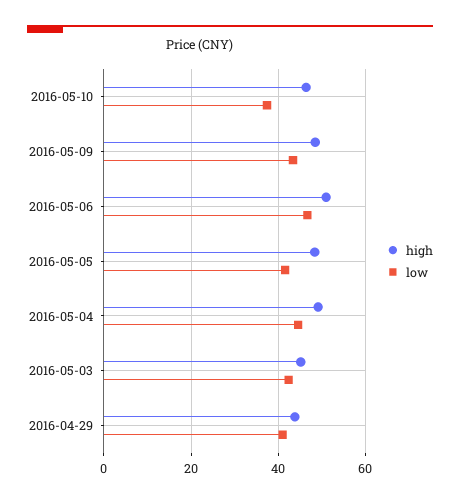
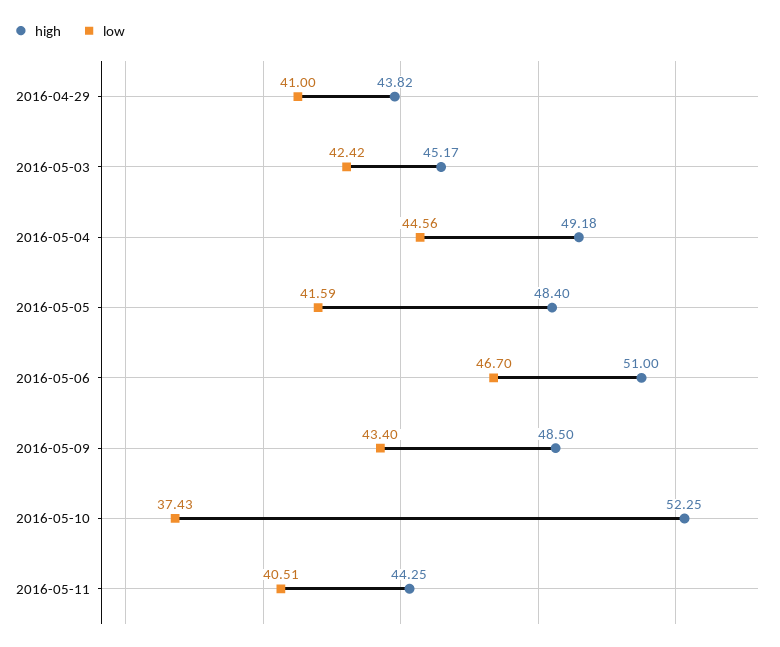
high, 2016-05-10: 46 -> 52.25
high, 2016-05-11: none -> 44.25
low, 2016-05-11: none -> 40.51

